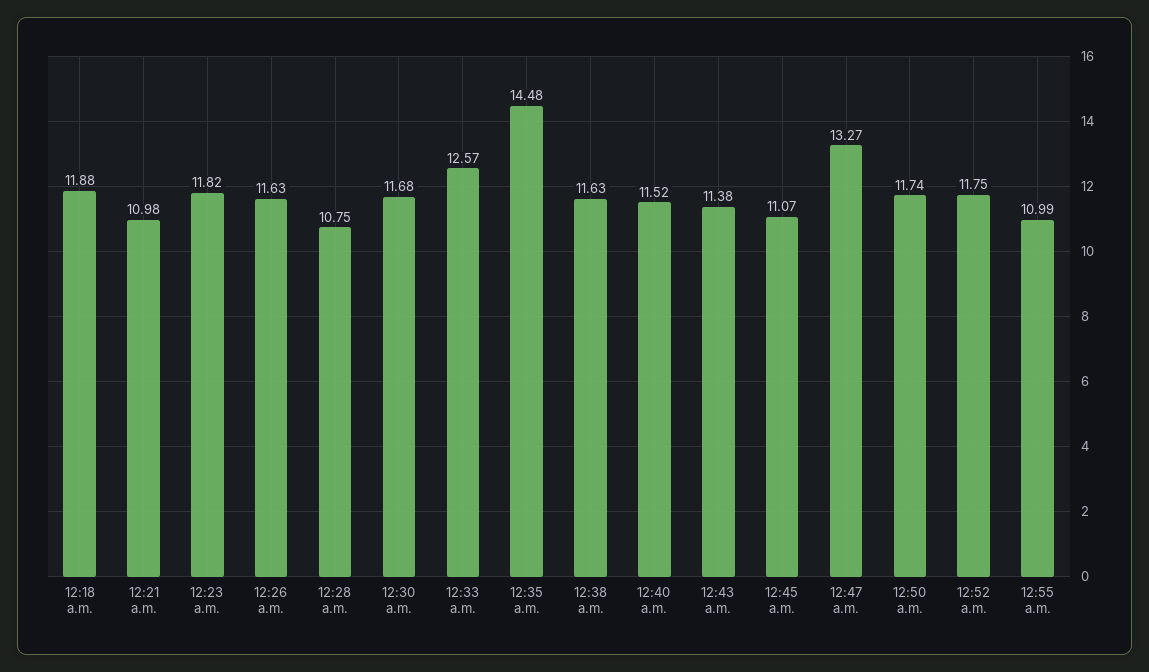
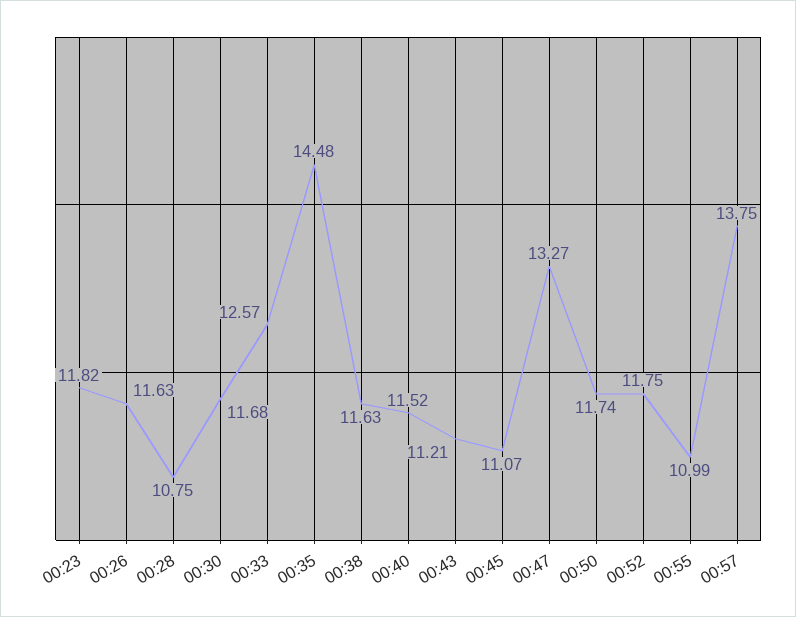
12:18 a.m.: 11.88 -> none
12:21 a.m.: 10.98 -> none
12:43 a.m.: 11.38 -> 11.21
00:57: none -> 13.75

